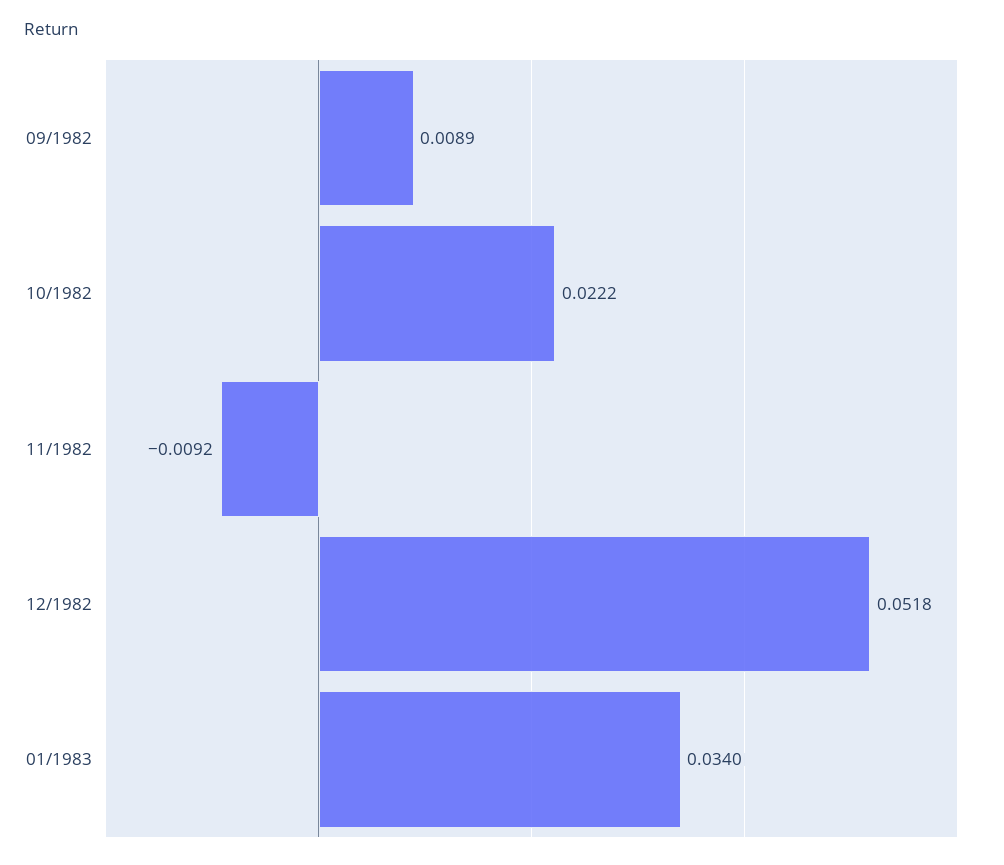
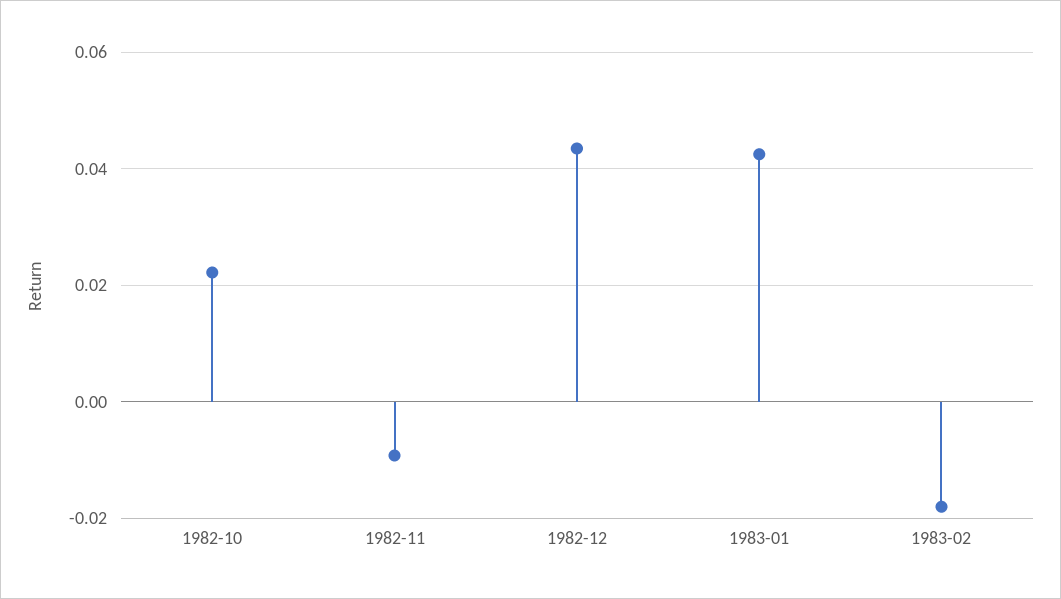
09/1982: 0.0089 -> none
12/1982: 0.0518 -> 0.044
01/1983: 0.034 -> 0.042
1983-02: none -> -0.018

